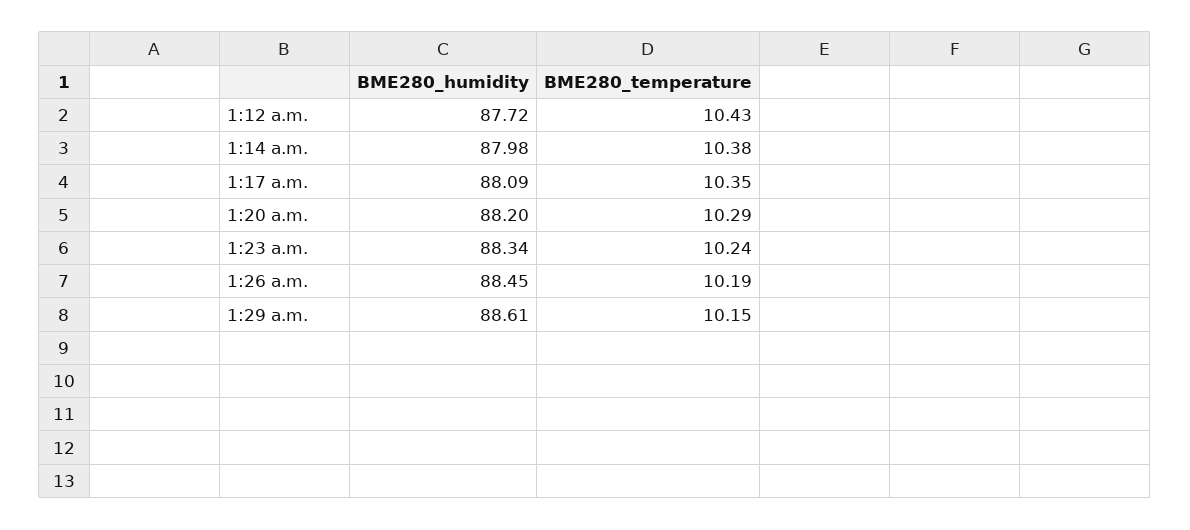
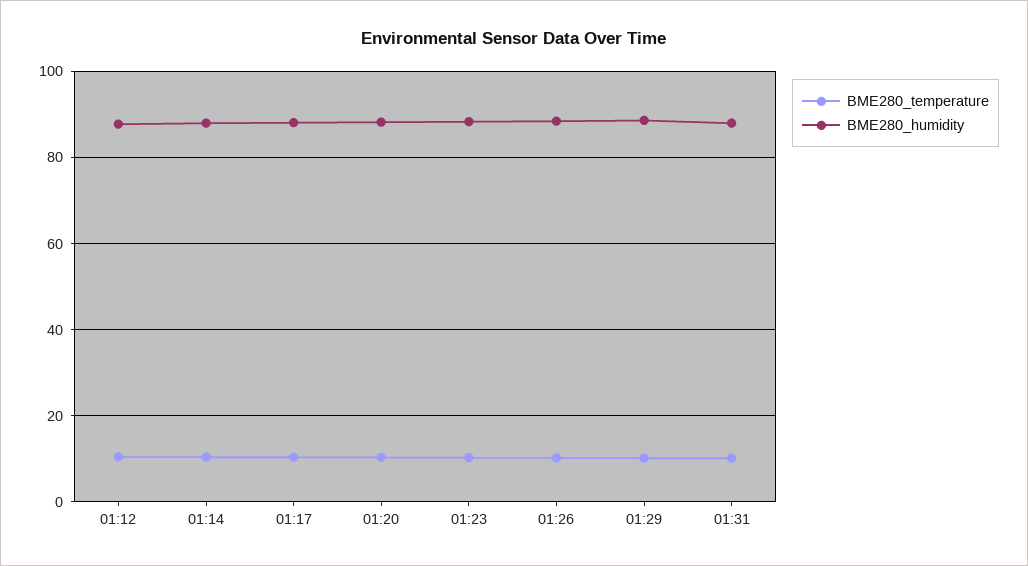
BME280_temperature, 01:31: none -> 10
BME280_humidity, 01:31: none -> 88

